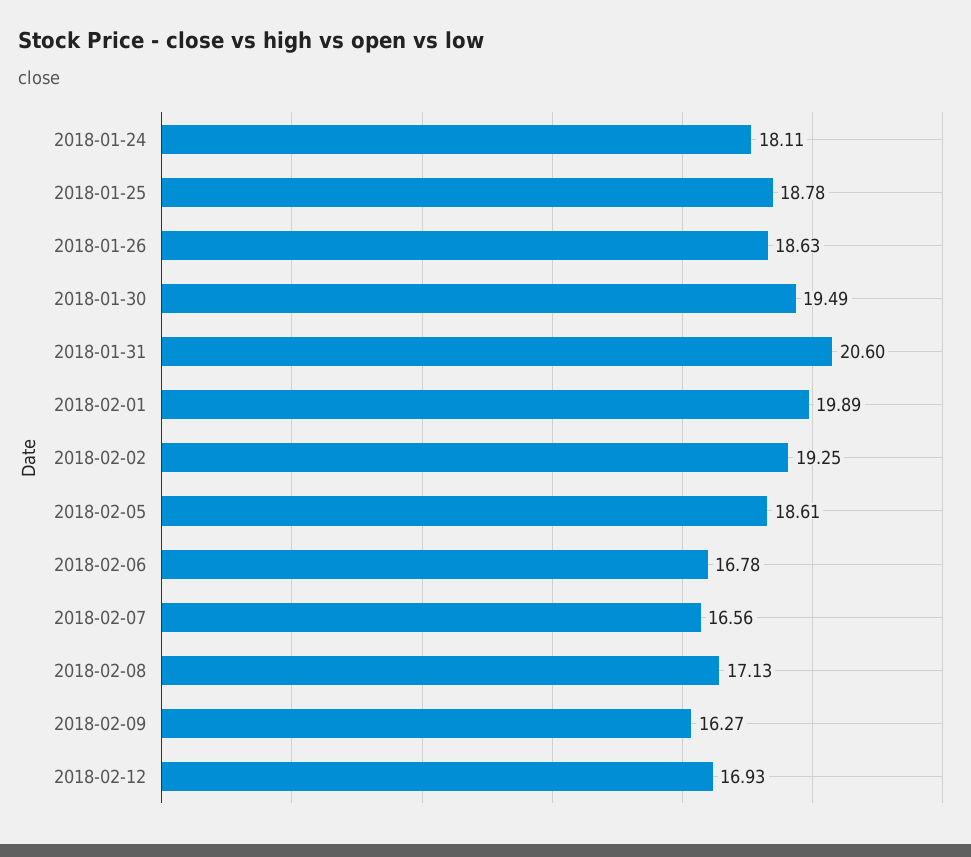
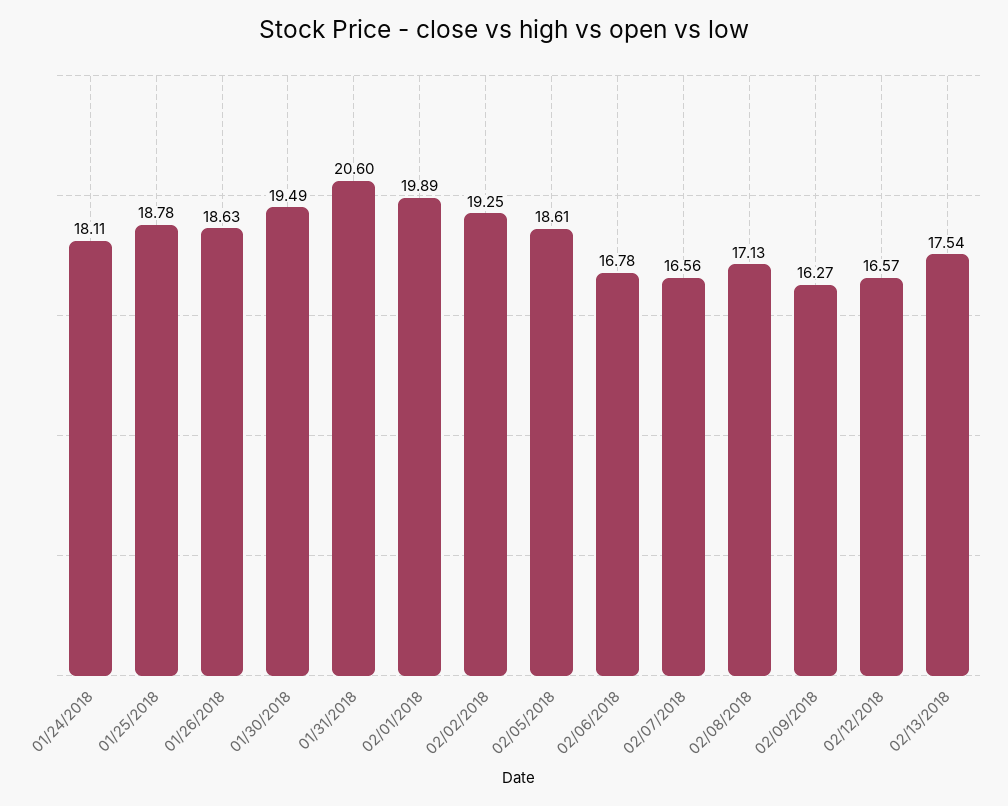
2018-02-12: 16.93 -> 16.57
02/13/2018: none -> 17.54

